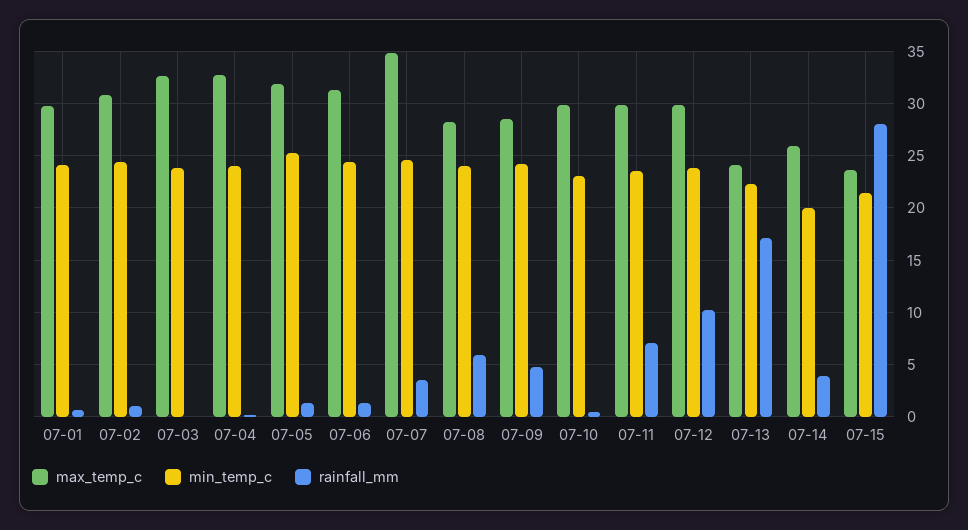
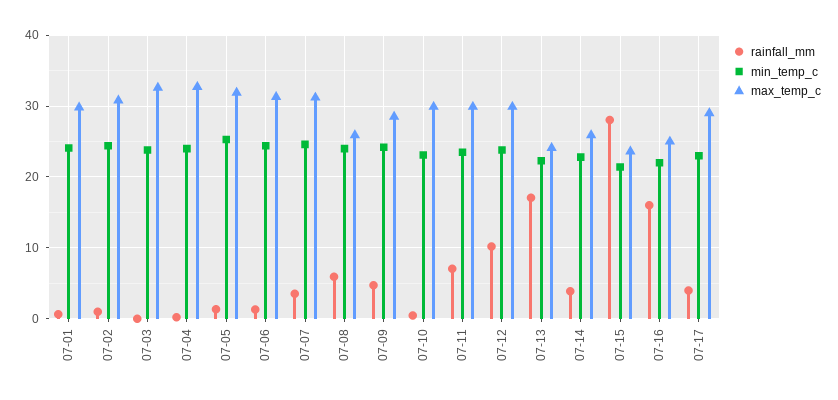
max_temp_c, 07-07: 35 -> 31
max_temp_c, 07-08: 28 -> 26
min_temp_c, 07-14: 20 -> 23
rainfall_mm, 07-16: none -> 16
min_temp_c, 07-16: none -> 22
max_temp_c, 07-16: none -> 25
rainfall_mm, 07-17: none -> 4
min_temp_c, 07-17: none -> 23
max_temp_c, 07-17: none -> 29

